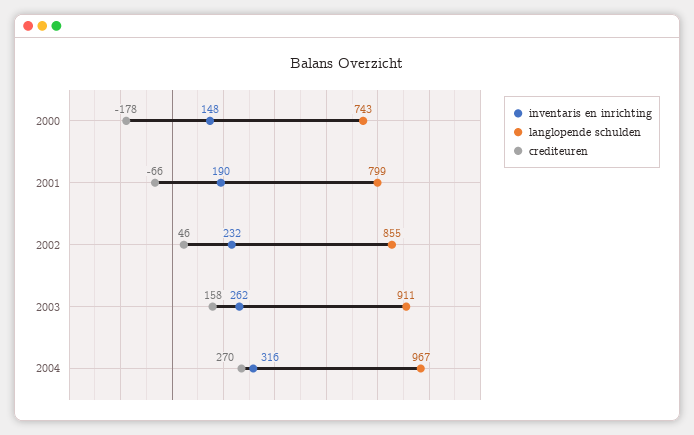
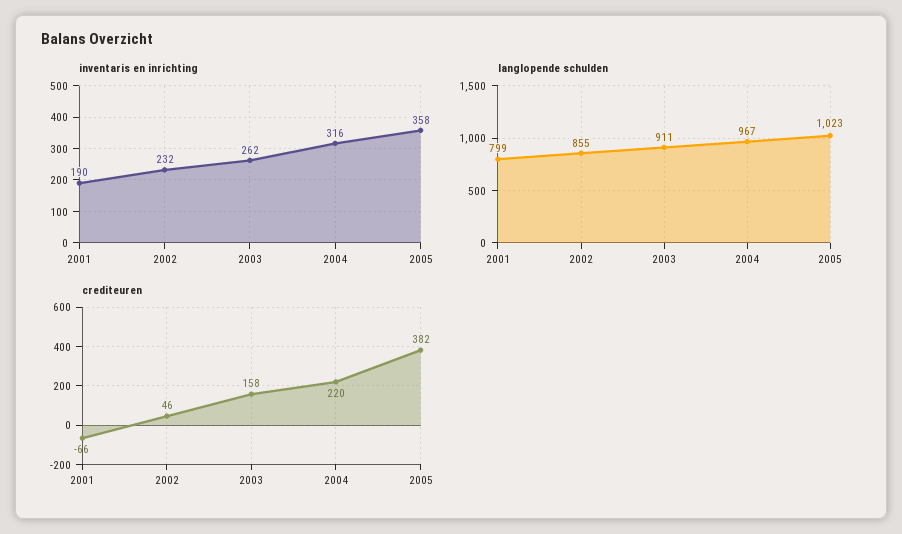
inventaris en inrichting, 2000: 148 -> none
langlopende schulden, 2000: 743 -> none
crediteuren, 2000: -178 -> none
crediteuren, 2004: 270 -> 220
inventaris en inrichting, 2005: none -> 358
langlopende schulden, 2005: none -> 1023
crediteuren, 2005: none -> 382

